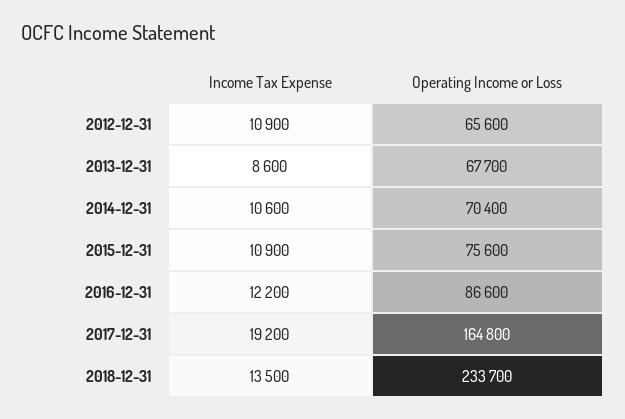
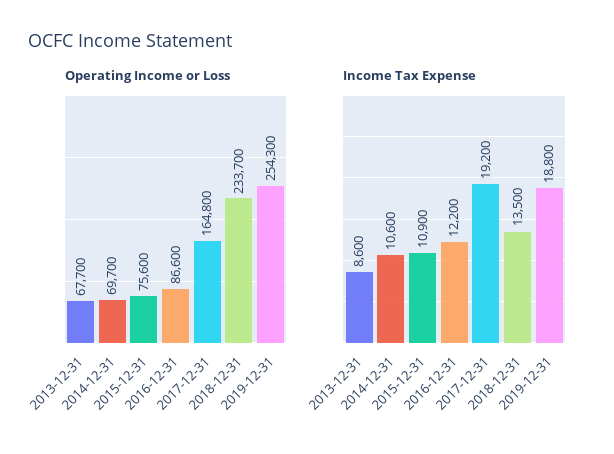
Income Tax Expense, 2012-12-31: 10900 -> none
Operating Income or Loss, 2012-12-31: 65600 -> none
Operating Income or Loss, 2014-12-31: 70400 -> 69700
Operating Income or Loss, 2019-12-31: none -> 254300
Income Tax Expense, 2019-12-31: none -> 18800

